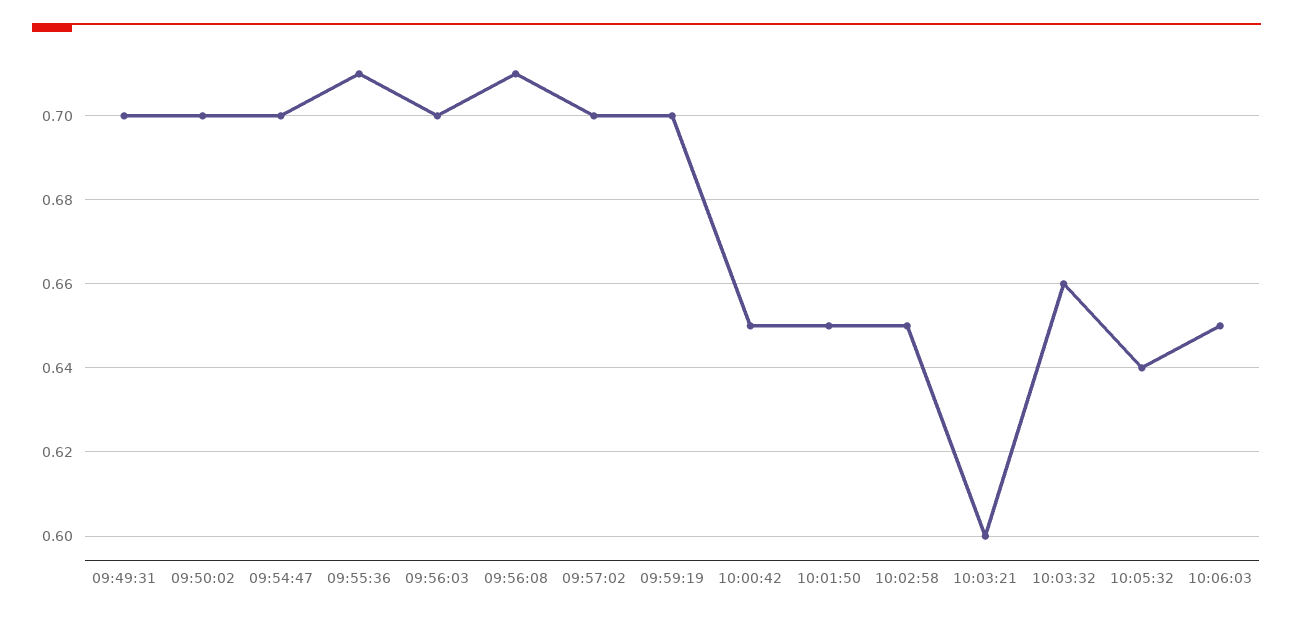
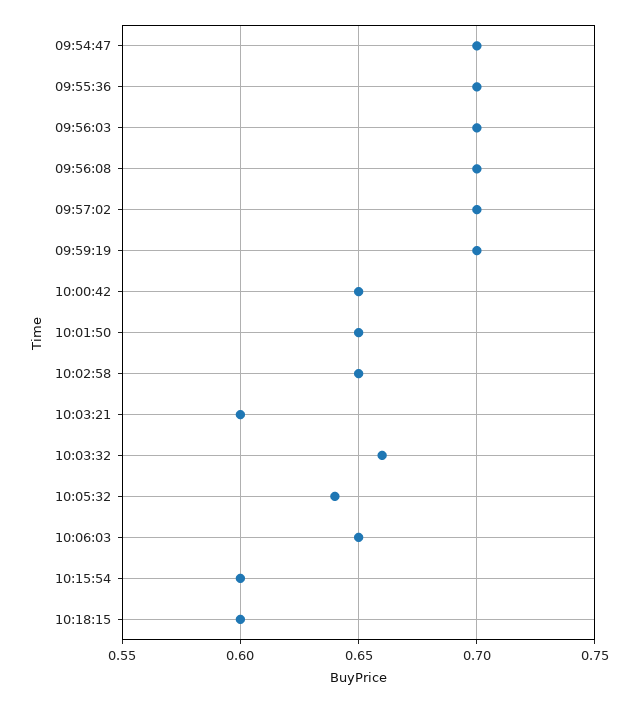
09:49:31: 0.7 -> none
09:50:02: 0.7 -> none
09:55:36: 0.71 -> 0.7
09:56:08: 0.71 -> 0.7
10:15:54: none -> 0.6
10:18:15: none -> 0.6

